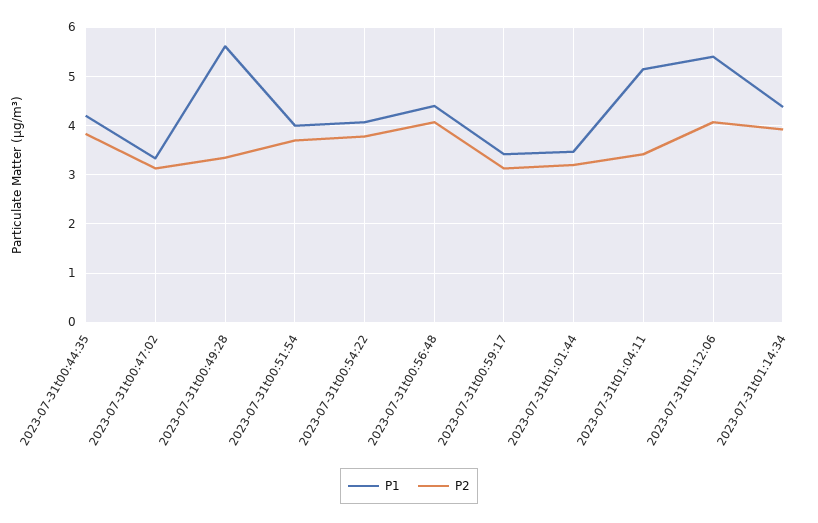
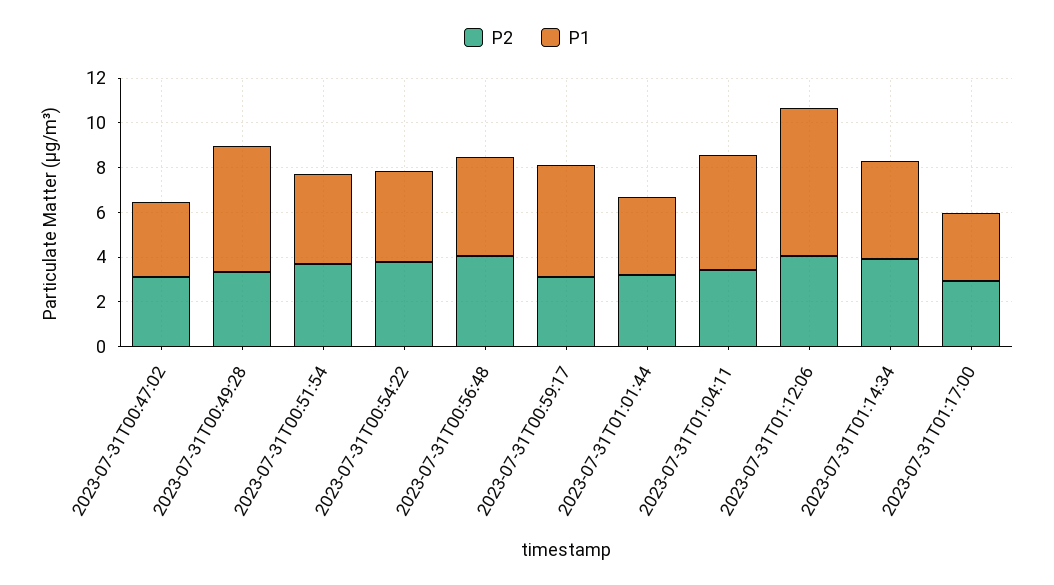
P1, 2023-07-31t00:44:35: 4.2 -> none
P2, 2023-07-31t00:44:35: 3.8 -> none
P1, 2023-07-31t00:59:17: 3.4 -> 5
P1, 2023-07-31t01:12:06: 5.4 -> 6.5
P2, 2023-07-31T01:17:00: none -> 3
P1, 2023-07-31T01:17:00: none -> 3

